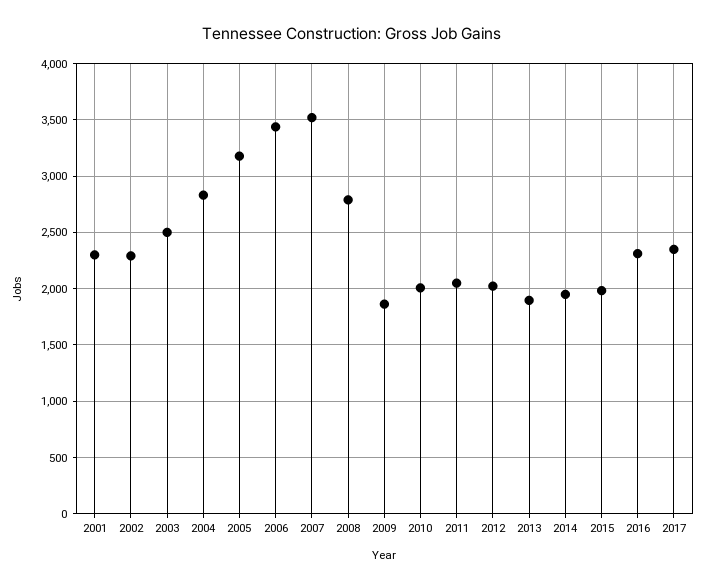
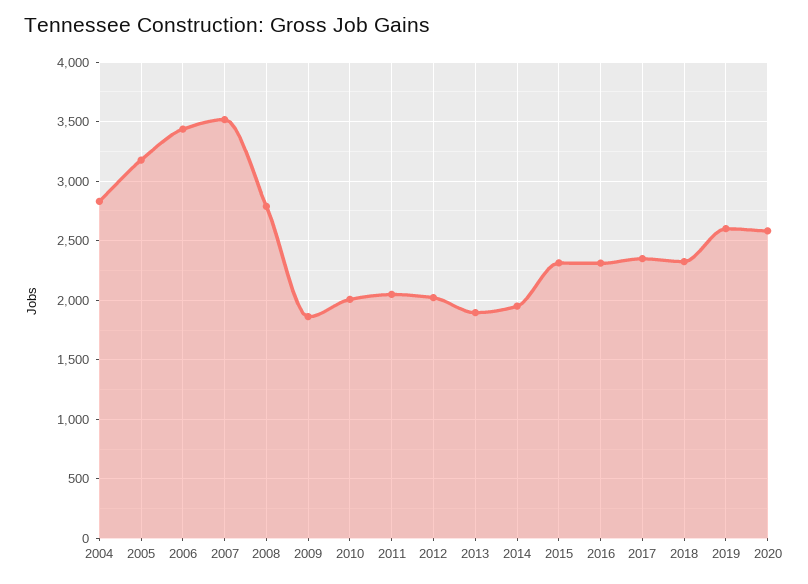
2001: 2300 -> none
2002: 2300 -> none
2003: 2500 -> none
2015: 2000 -> 2300
2018: none -> 2300
2019: none -> 2600
2020: none -> 2600

